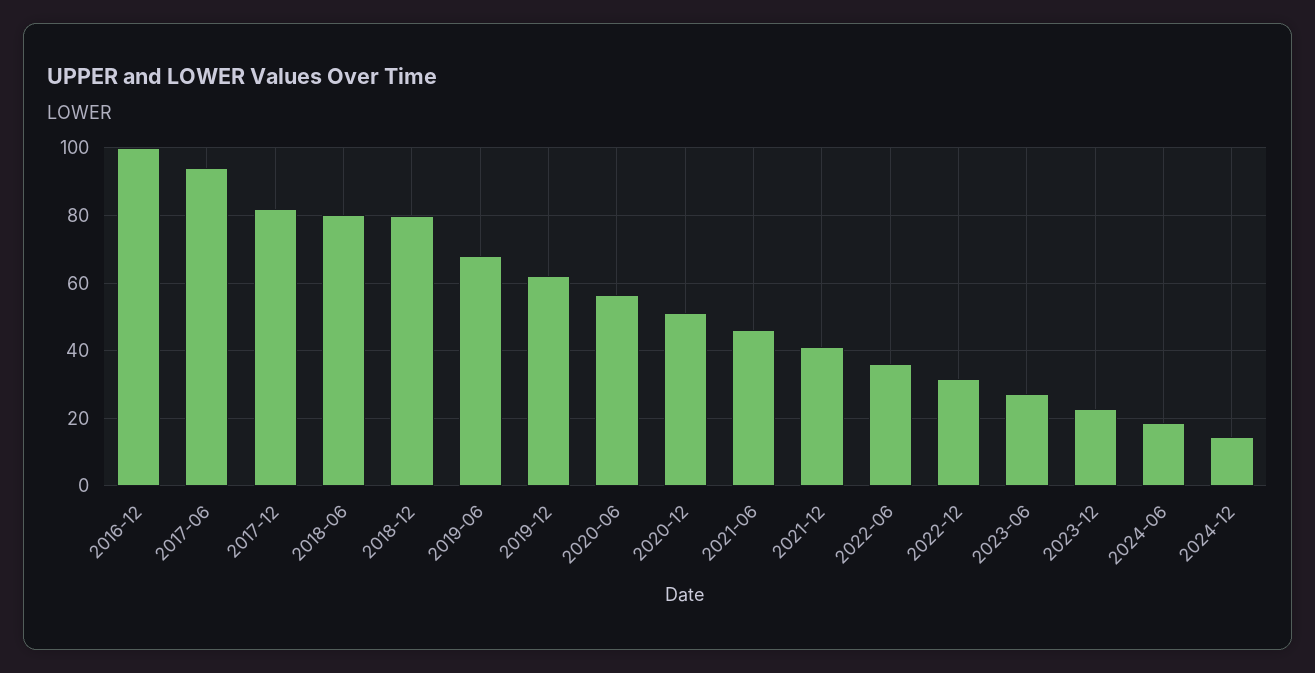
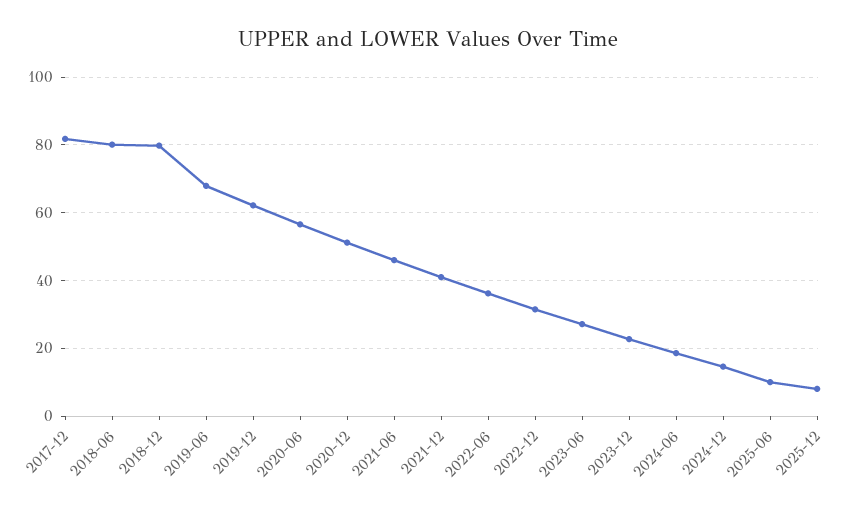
2016-12: 100 -> none
2017-06: 94 -> none
2025-06: none -> 10
2025-12: none -> 8

